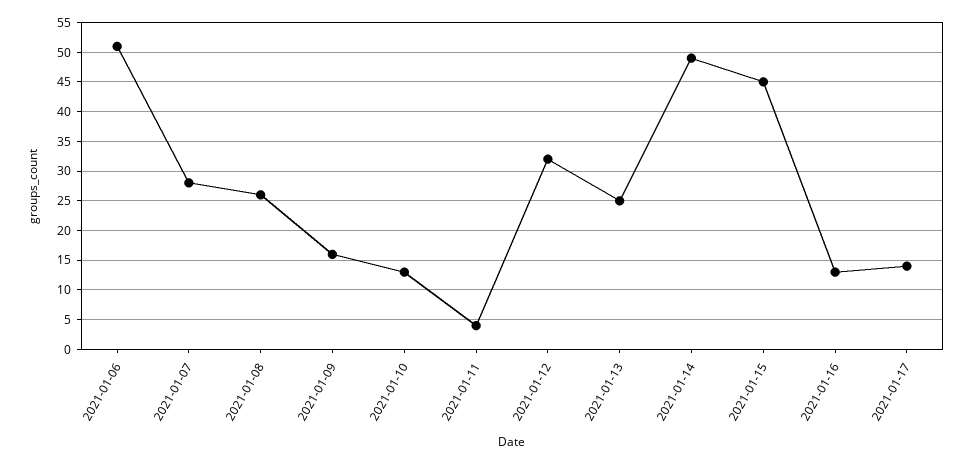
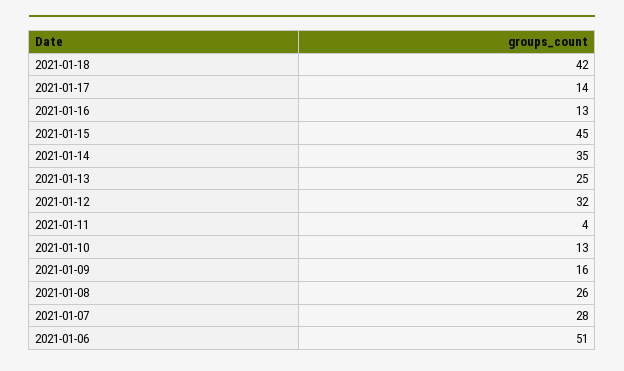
2021-01-14: 50 -> 35
2021-01-18: none -> 42

